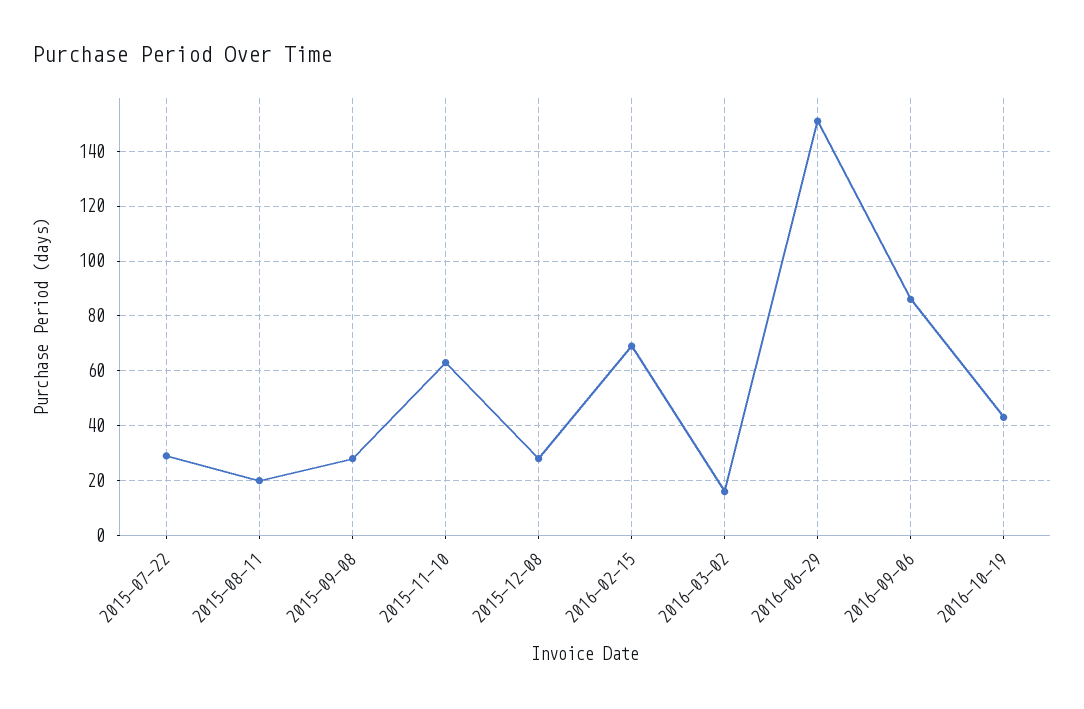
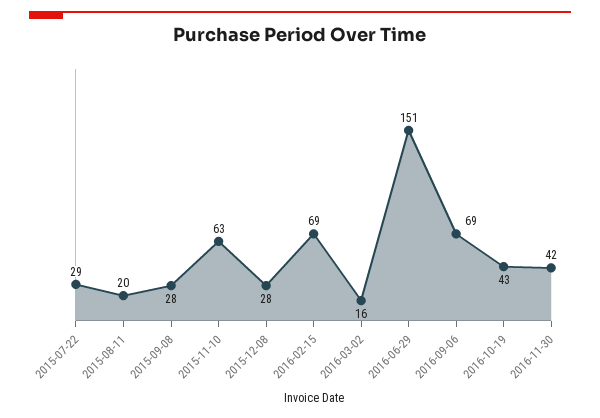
2016-09-06: 85 -> 69
2016-11-30: none -> 42

